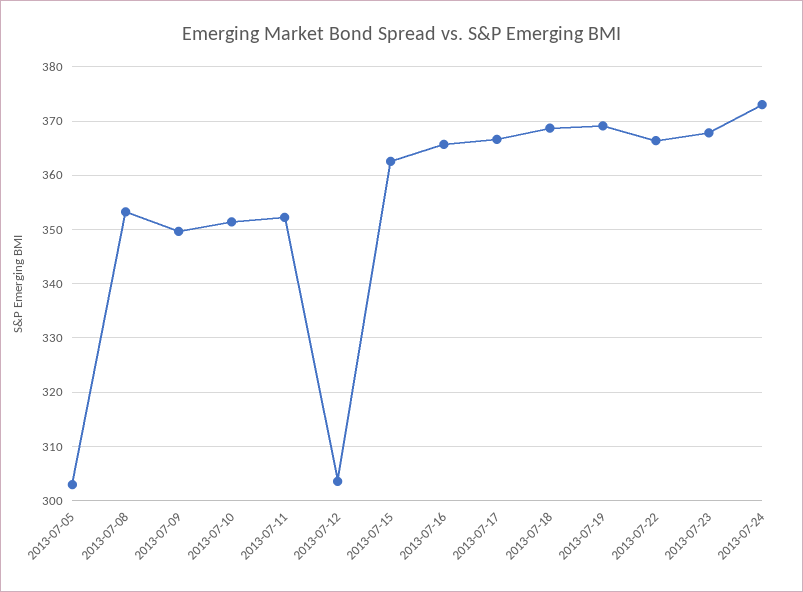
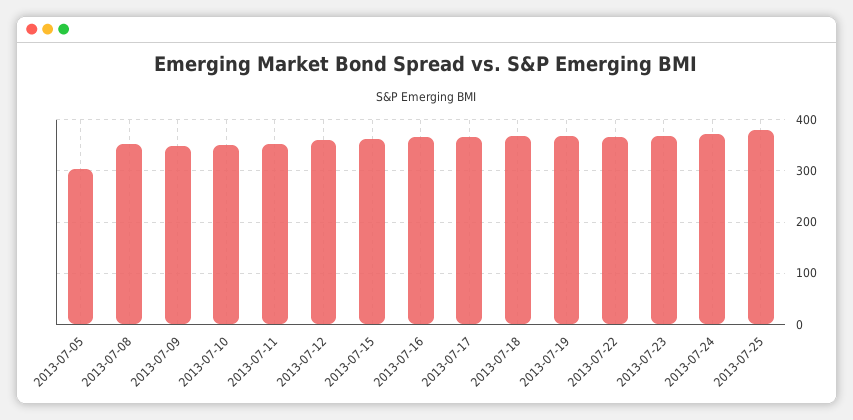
2013-07-12: 304 -> 360
2013-07-25: none -> 380

